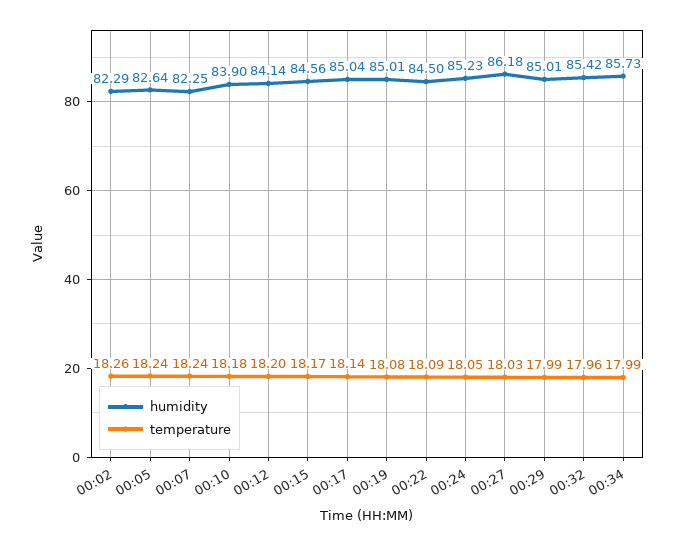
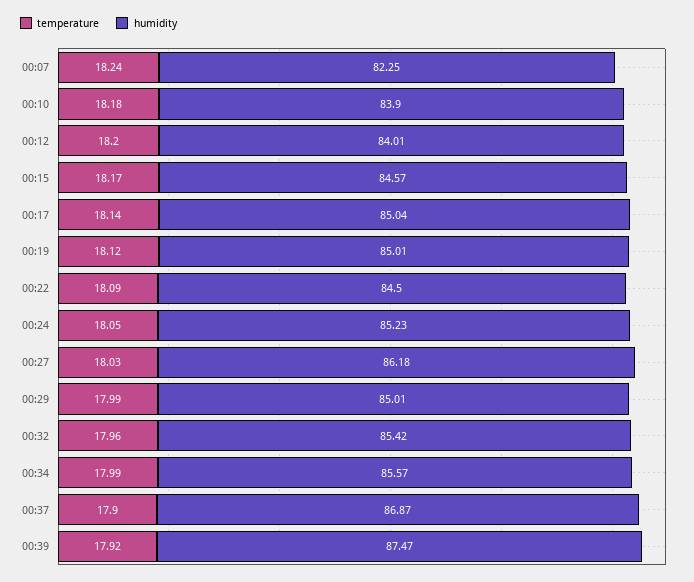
humidity, 00:02: 82.29 -> none
temperature, 00:02: 18.26 -> none
humidity, 00:05: 82.64 -> none
temperature, 00:05: 18.24 -> none
humidity, 00:12: 84.14 -> 84.01
humidity, 00:15: 84.56 -> 84.57
temperature, 00:19: 18.08 -> 18.12
humidity, 00:34: 85.73 -> 85.57
temperature, 00:37: none -> 17.9
humidity, 00:37: none -> 86.87
temperature, 00:39: none -> 17.92
humidity, 00:39: none -> 87.47

